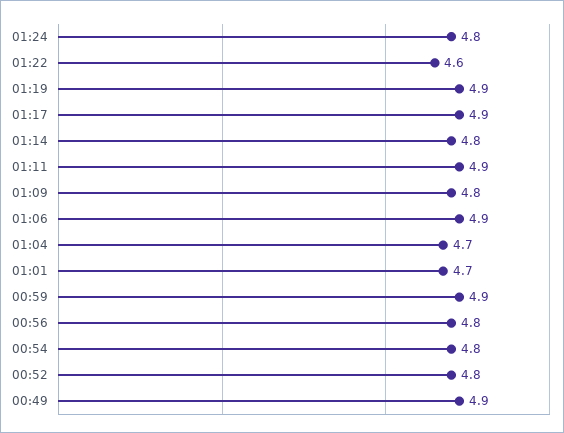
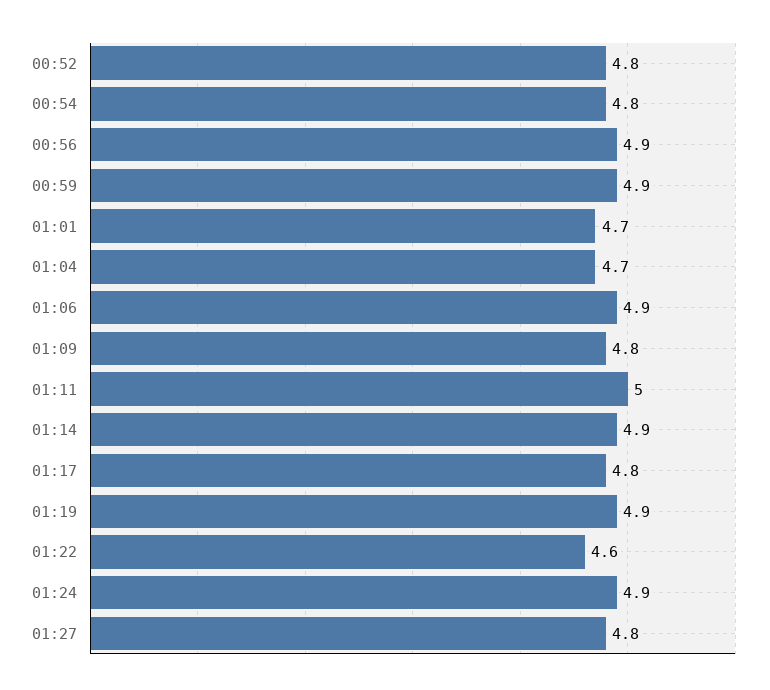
01:24: 4.8 -> 4.9
01:17: 4.9 -> 4.8
01:14: 4.8 -> 4.9
01:11: 4.9 -> 5
00:56: 4.8 -> 4.9
00:49: 4.9 -> none
01:27: none -> 4.8

